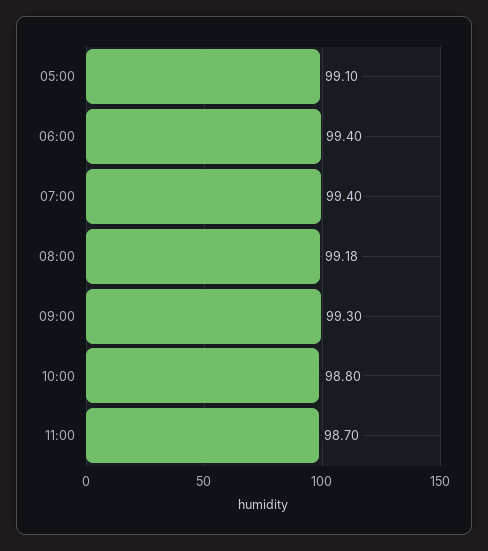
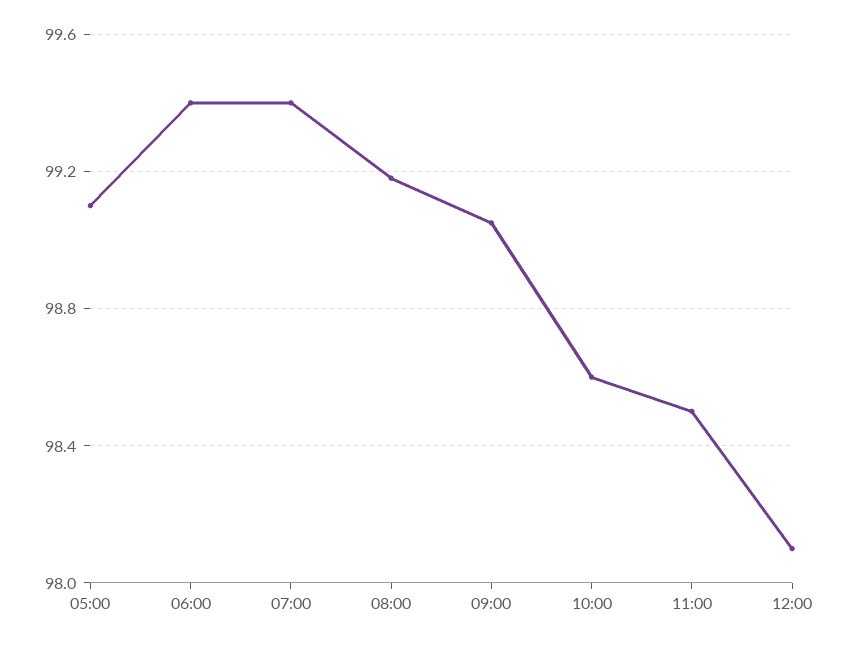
09:00: 99.3 -> 99.05
10:00: 98.8 -> 98.6
11:00: 98.7 -> 98.5
12:00: none -> 98.1

